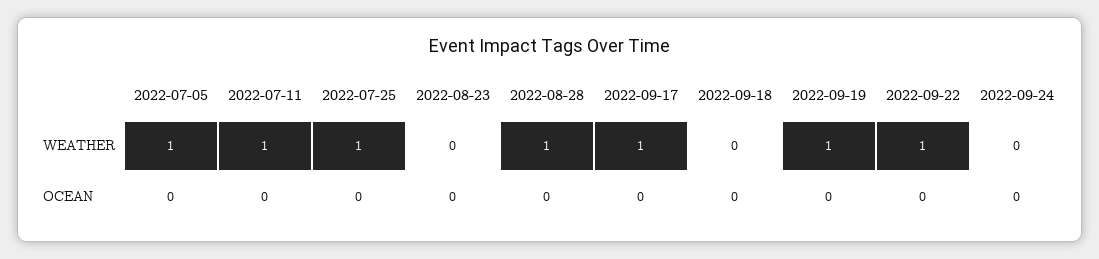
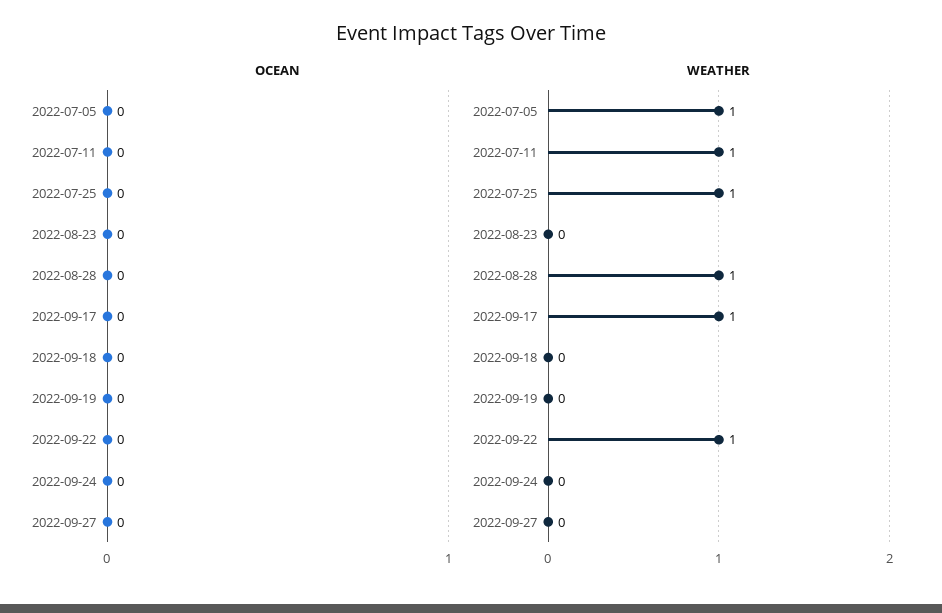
WEATHER, 2022-09-19: 1 -> 0
OCEAN, 2022-09-27: none -> 0
WEATHER, 2022-09-27: none -> 0

